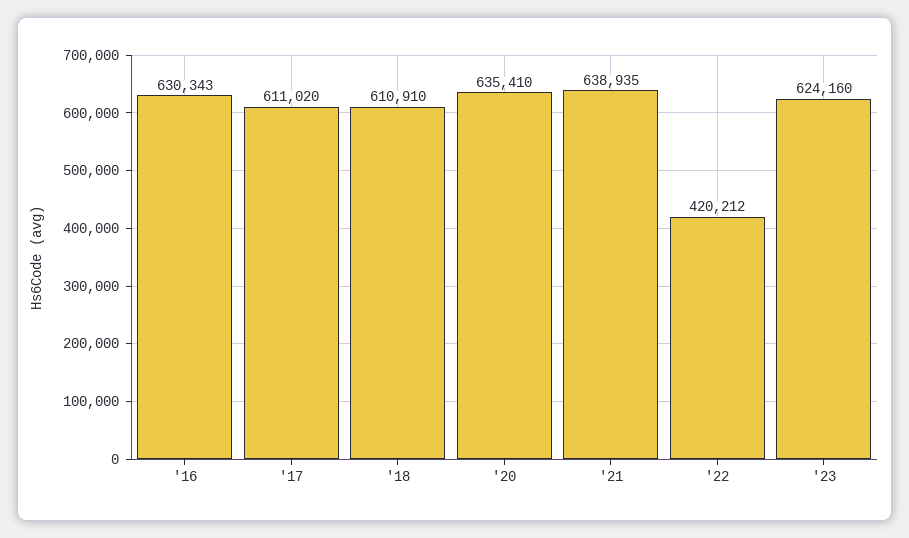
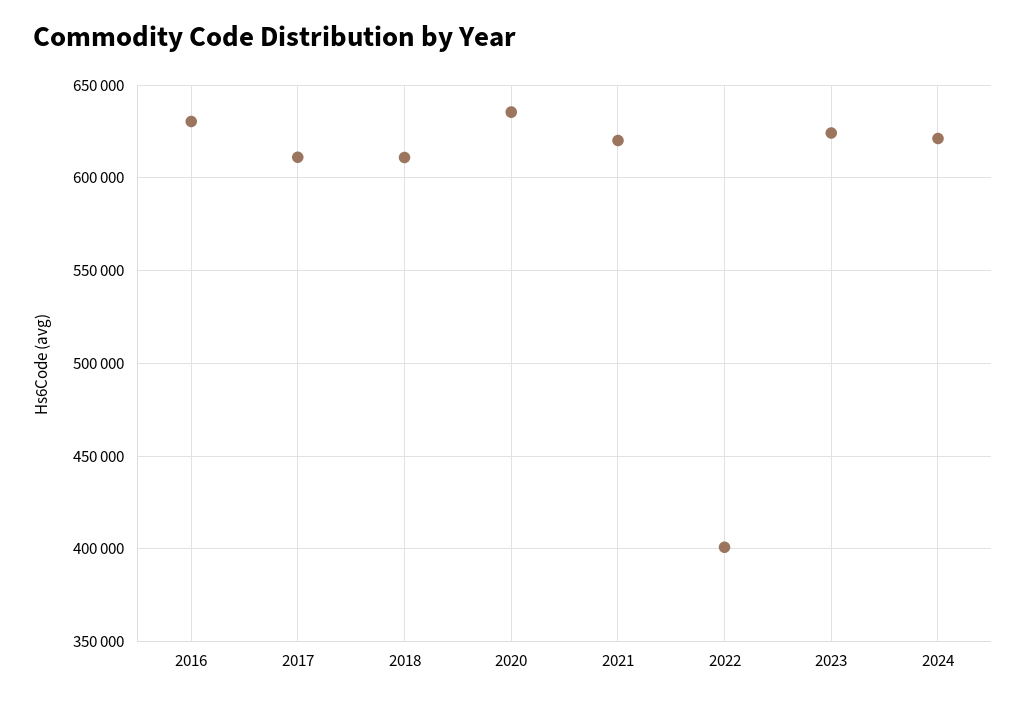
'21: 638935 -> 620000
'22: 420212 -> 400000
2024: none -> 620000

